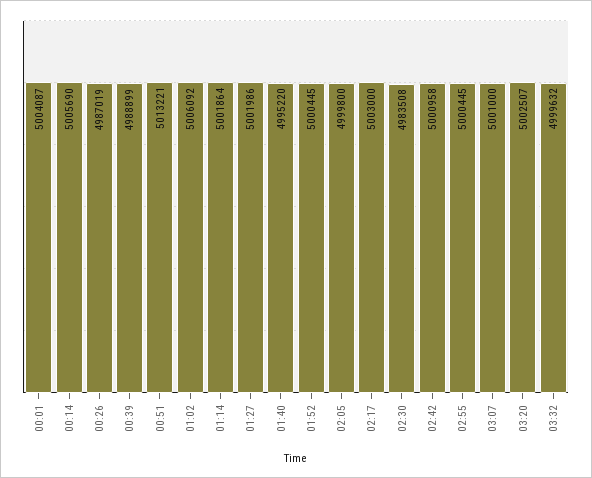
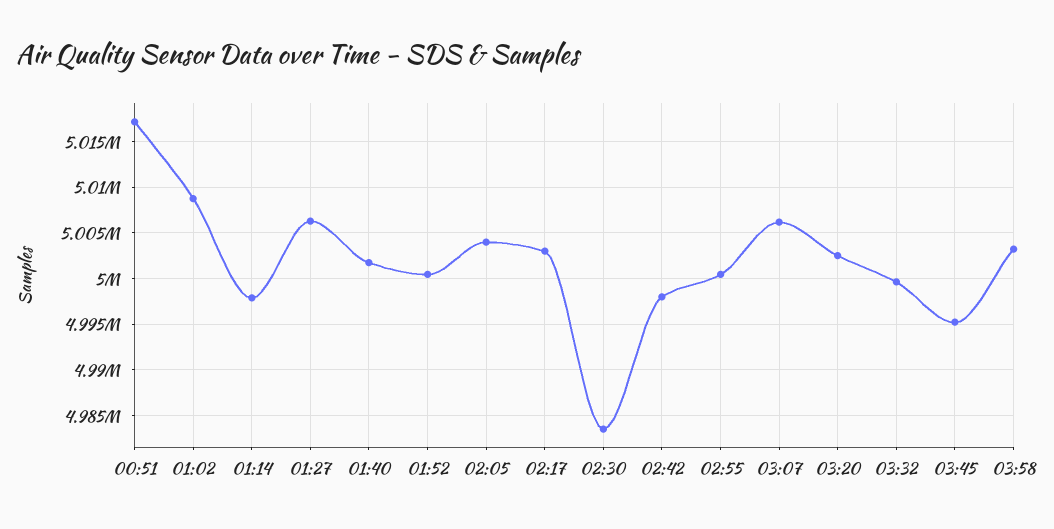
00:01: 5004087 -> none
00:14: 5005690 -> none
00:26: 4987019 -> none
00:39: 4988899 -> none
00:51: 5013221 -> 5017000
01:02: 5006092 -> 5009000
01:14: 5001864 -> 4998000
01:27: 5001986 -> 5006000
01:40: 4995220 -> 5002000
02:05: 4999800 -> 5004000
02:42: 5000958 -> 4998000
03:07: 5001000 -> 5006000
03:45: none -> 4995000
03:58: none -> 5003000

